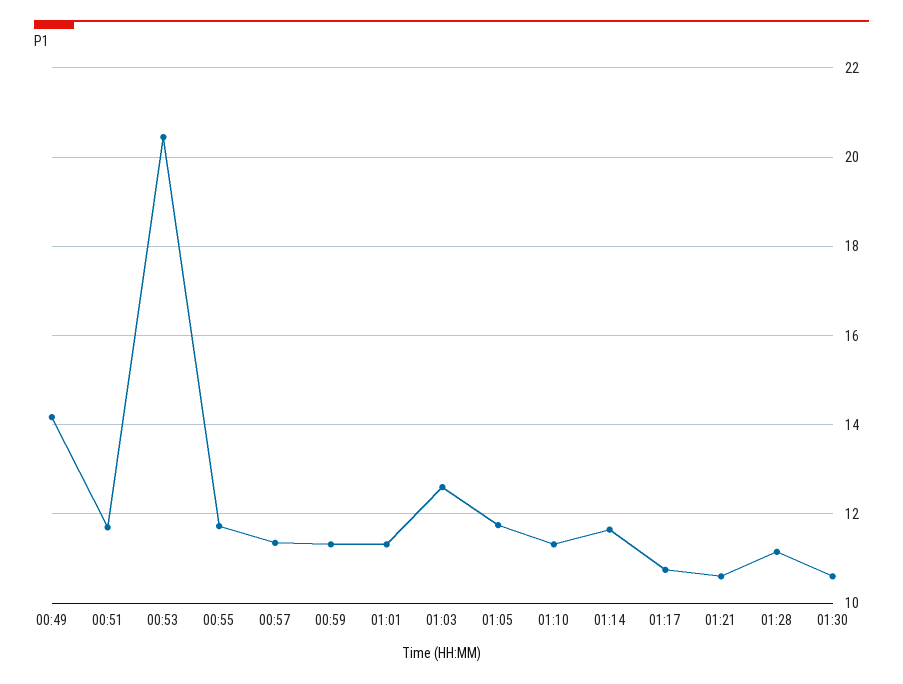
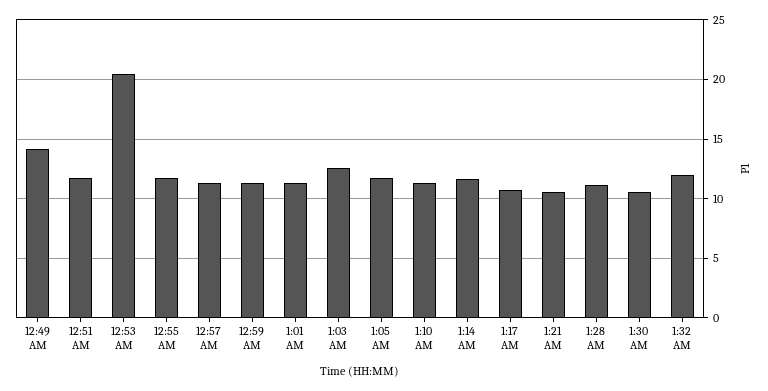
1:32 AM: none -> 12

